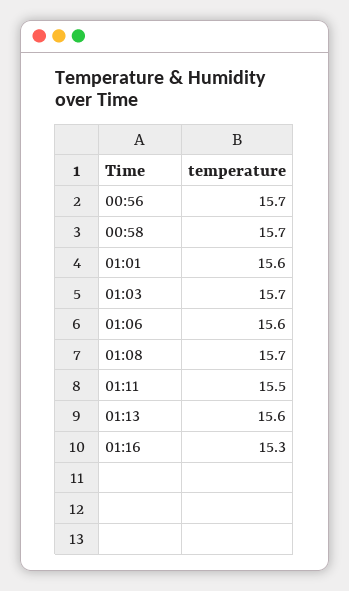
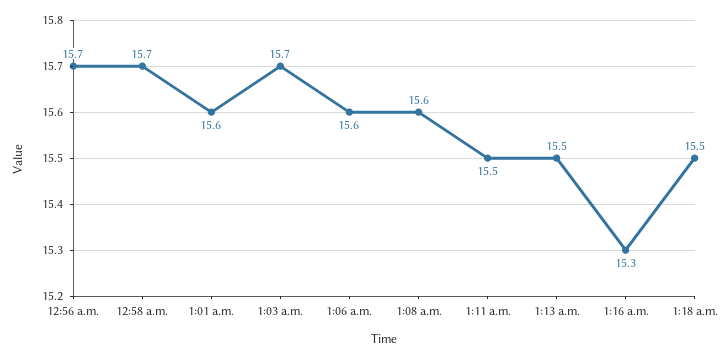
01:08: 15.7 -> 15.6
01:13: 15.6 -> 15.5
1:18 a.m.: none -> 15.5

